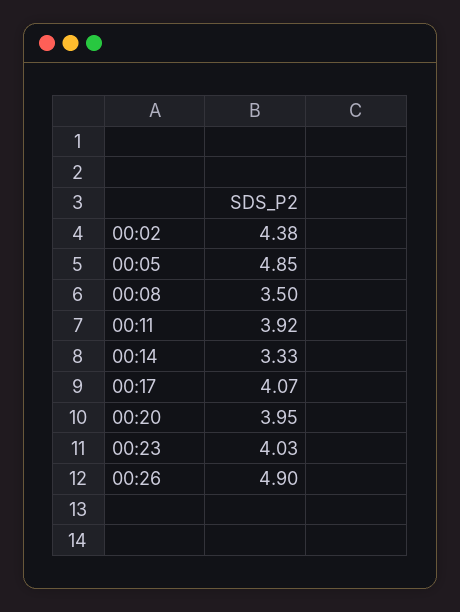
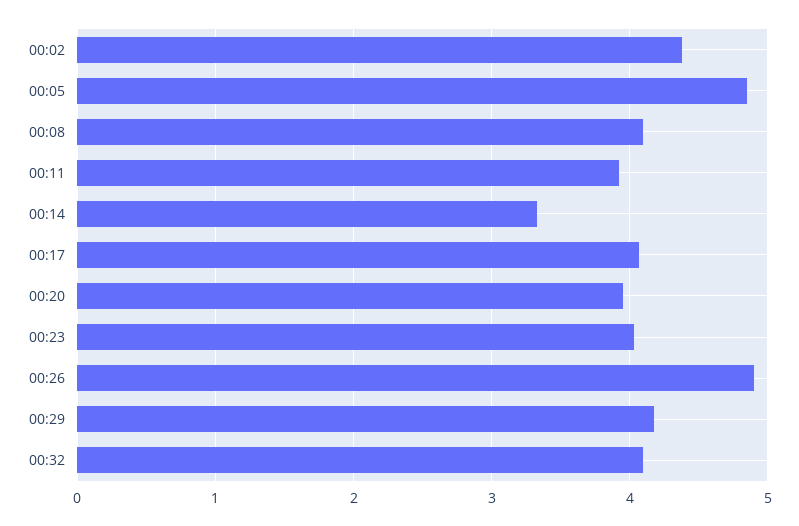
00:08: 3.5 -> 4.1
00:29: none -> 4.2
00:32: none -> 4.1

